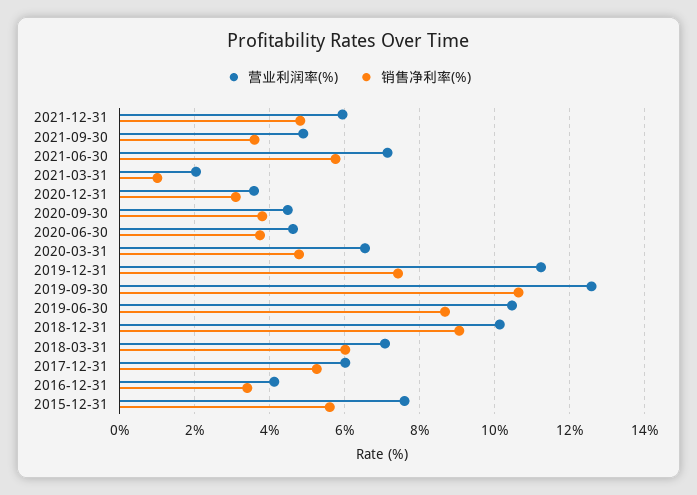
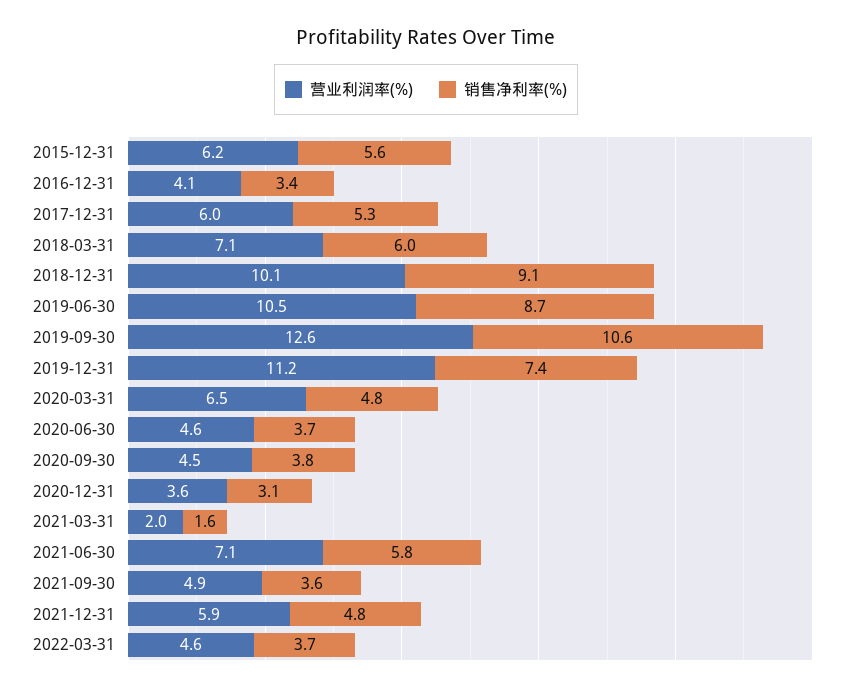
销售净利率(%), 2021-03-31: 1 -> 1.6
营业利润率(%), 2015-12-31: 7.6 -> 6.2
营业利润率(%), 2022-03-31: none -> 4.6
销售净利率(%), 2022-03-31: none -> 3.7

